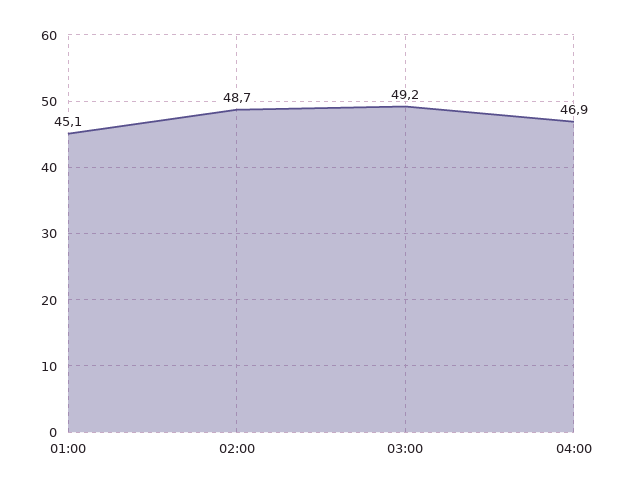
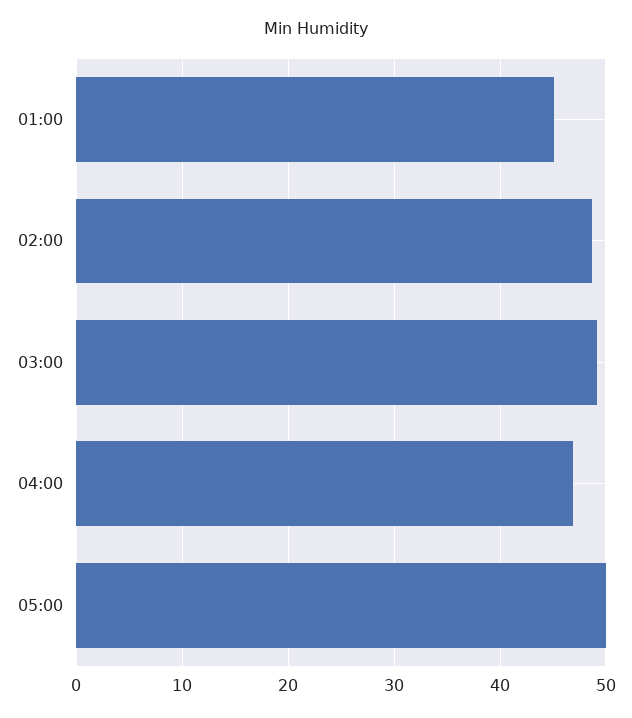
05:00: none -> 50

